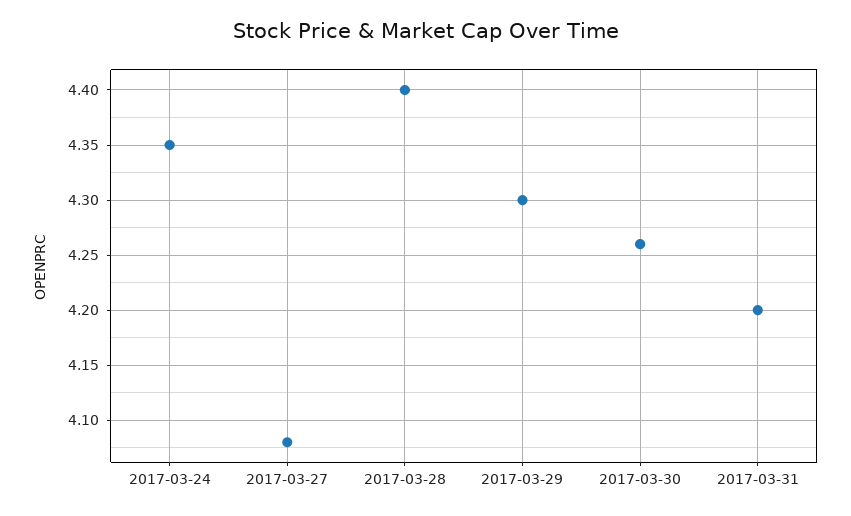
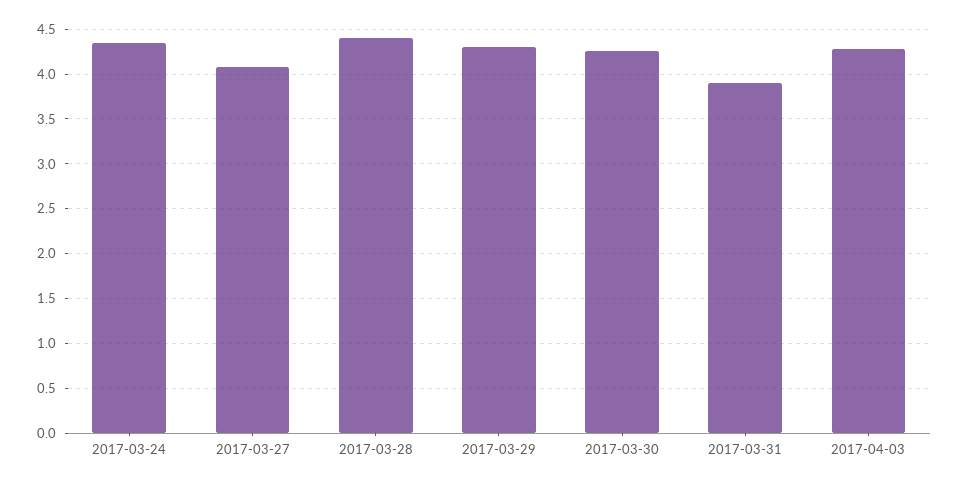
2017-03-31: 4.2 -> 3.9
2017-04-03: none -> 4.3

